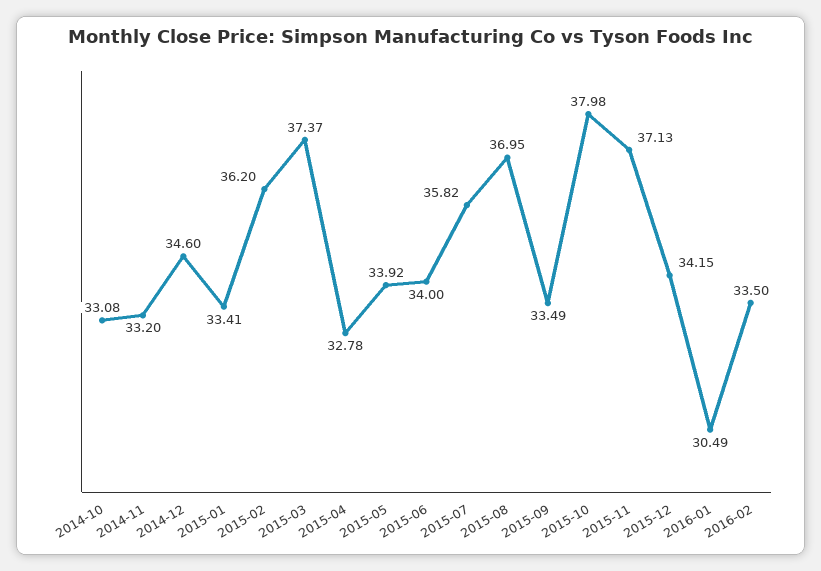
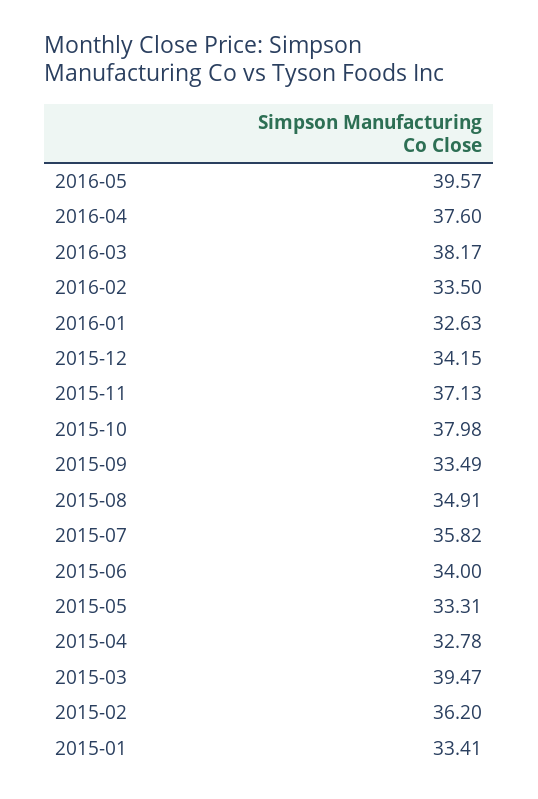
2014-10: 33.08 -> none
2014-11: 33.2 -> none
2014-12: 34.6 -> none
2015-03: 37.37 -> 39.47
2015-05: 33.92 -> 33.31
2015-08: 36.95 -> 34.91
2016-01: 30.49 -> 32.63
2016-05: none -> 39.57
2016-04: none -> 37.6
2016-03: none -> 38.17

